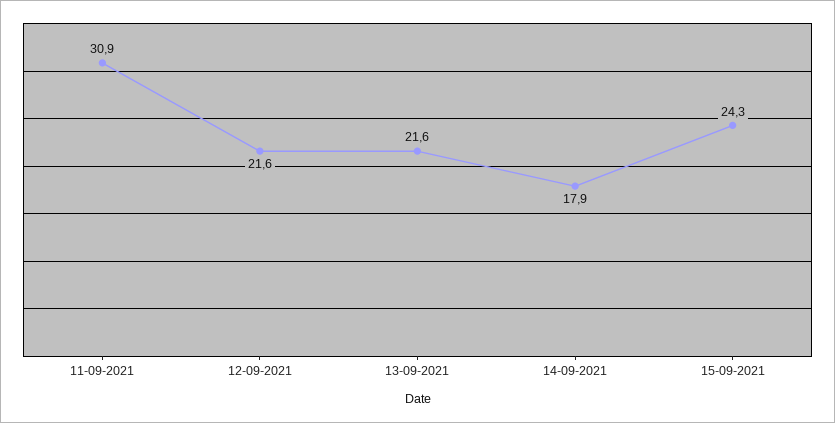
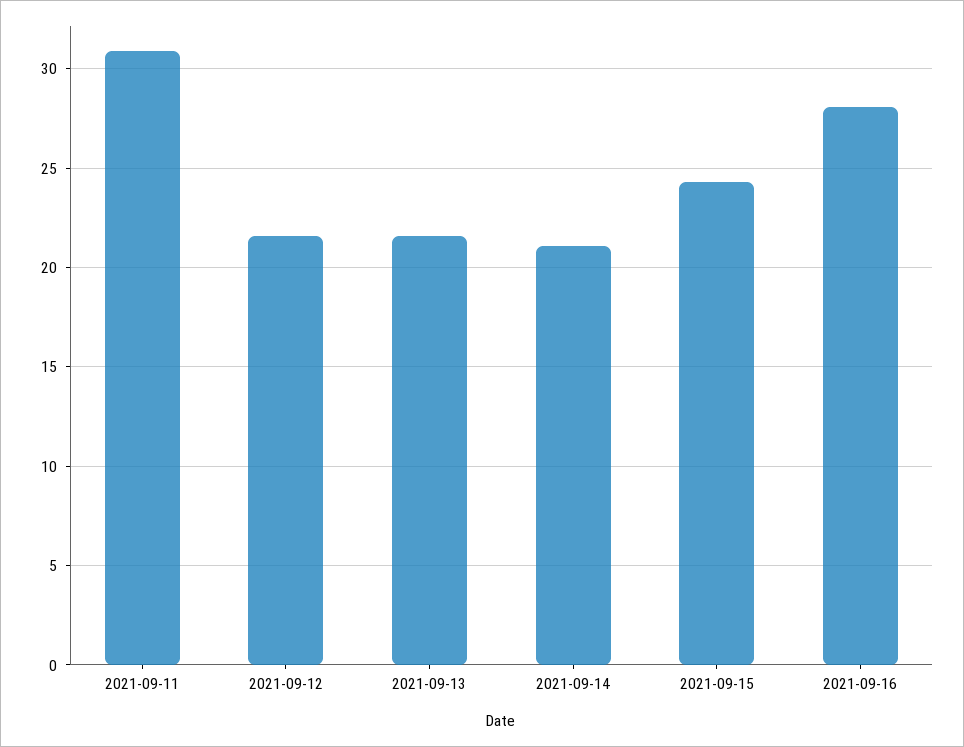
14-09-2021: 17.9 -> 21
2021-09-16: none -> 28

